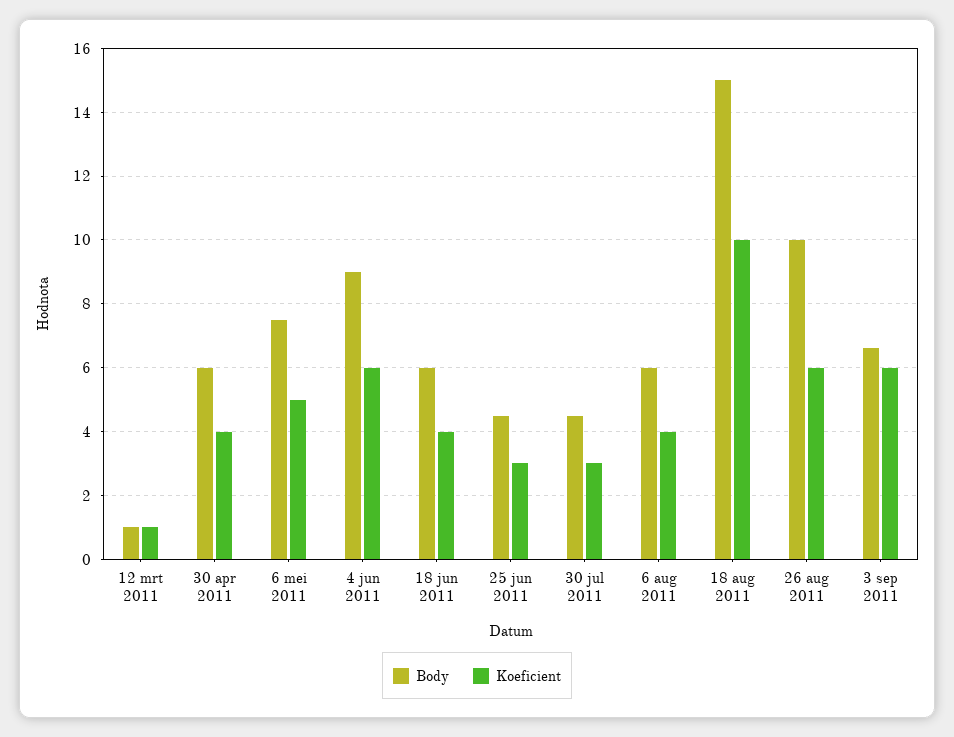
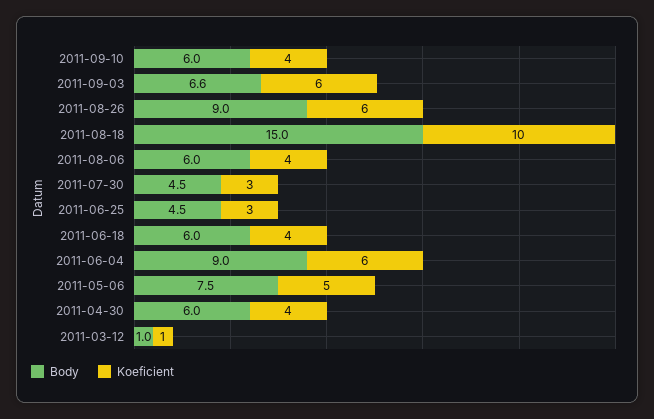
Body, 26 aug 2011: 10 -> 9
Body, 2011-09-10: none -> 6
Koeficient, 2011-09-10: none -> 4

